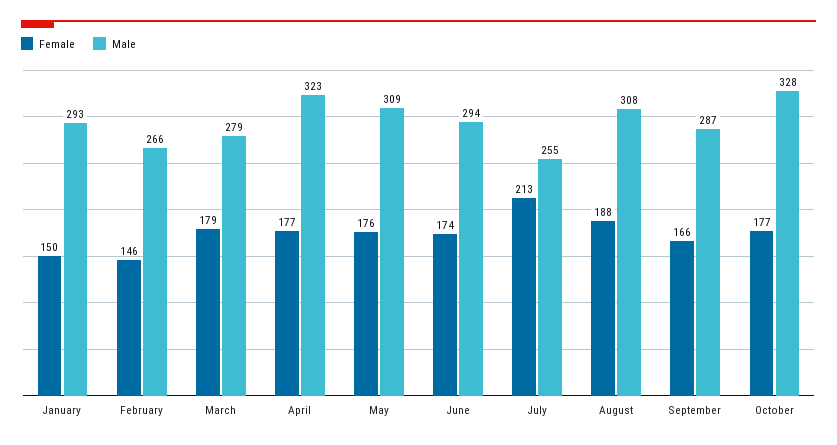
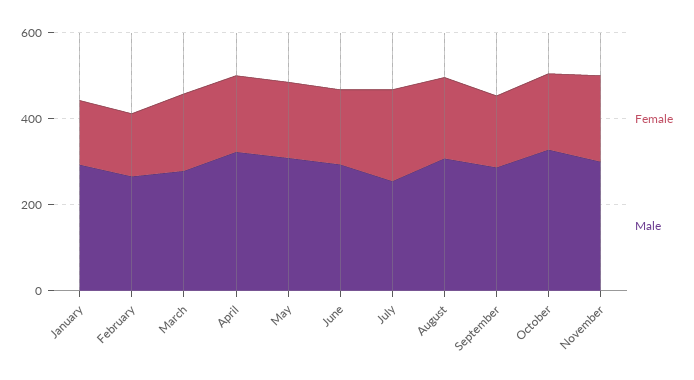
Female, November: none -> 200
Male, November: none -> 300

